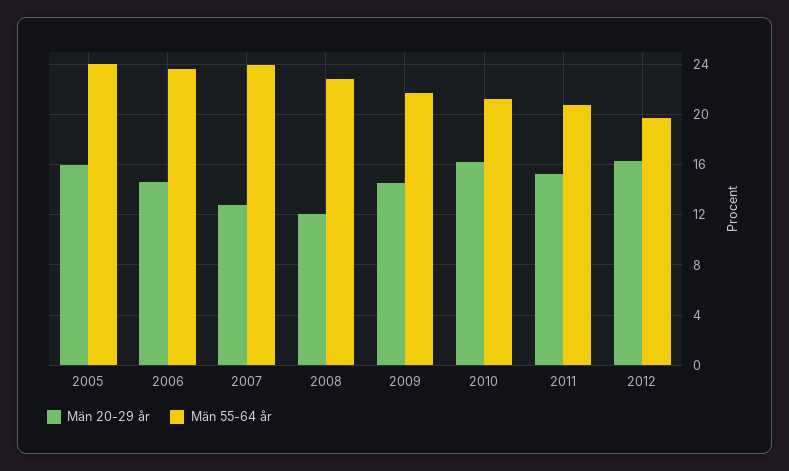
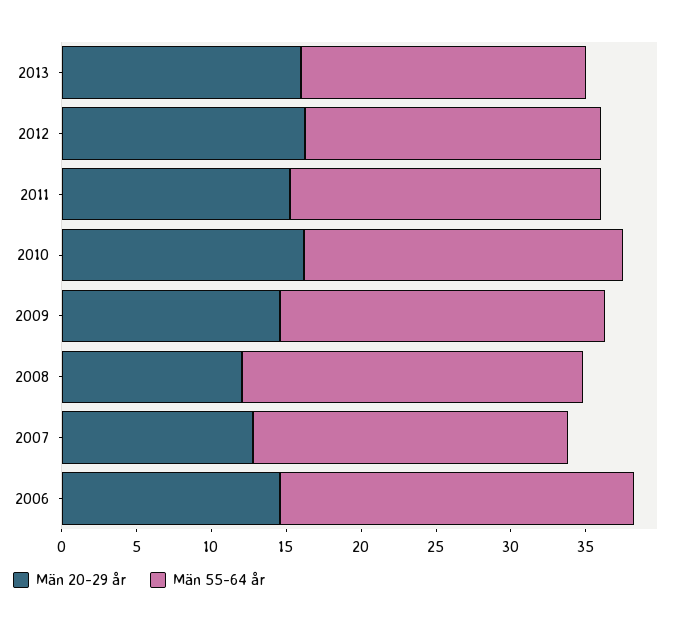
Män 20-29 år, 2005: 16 -> none
Män 55-64 år, 2005: 24 -> none
Män 55-64 år, 2007: 24 -> 21
Män 20-29 år, 2013: none -> 16
Män 55-64 år, 2013: none -> 19

